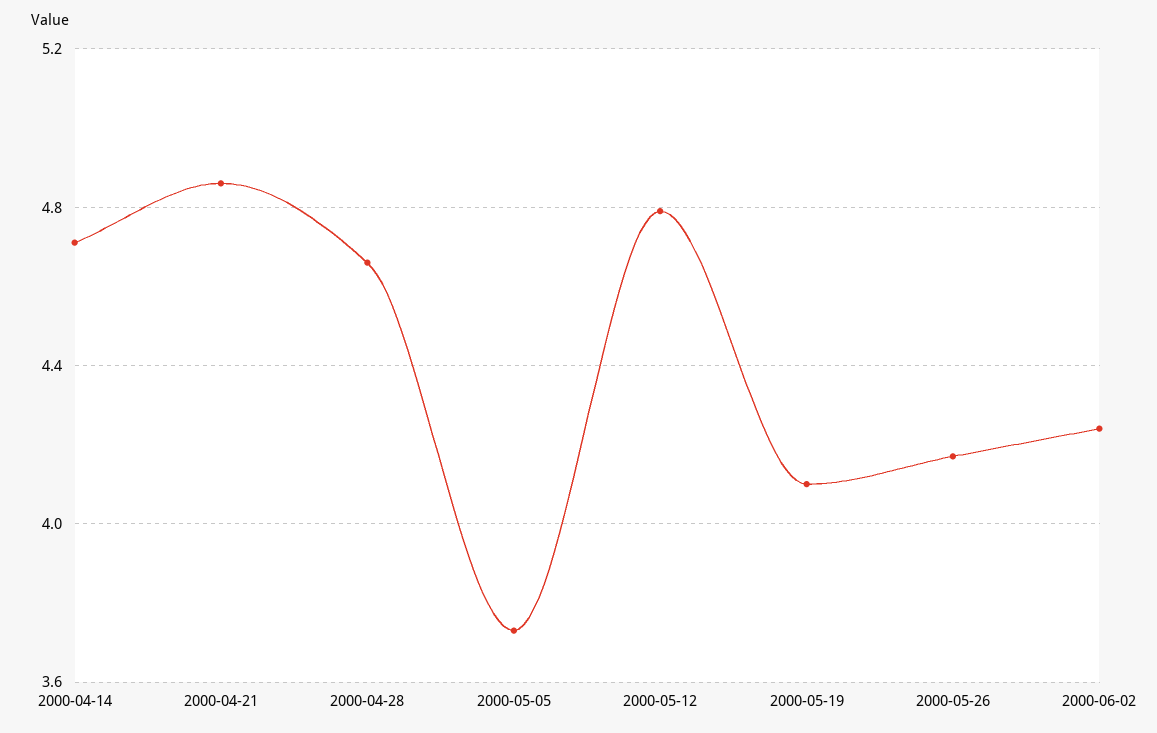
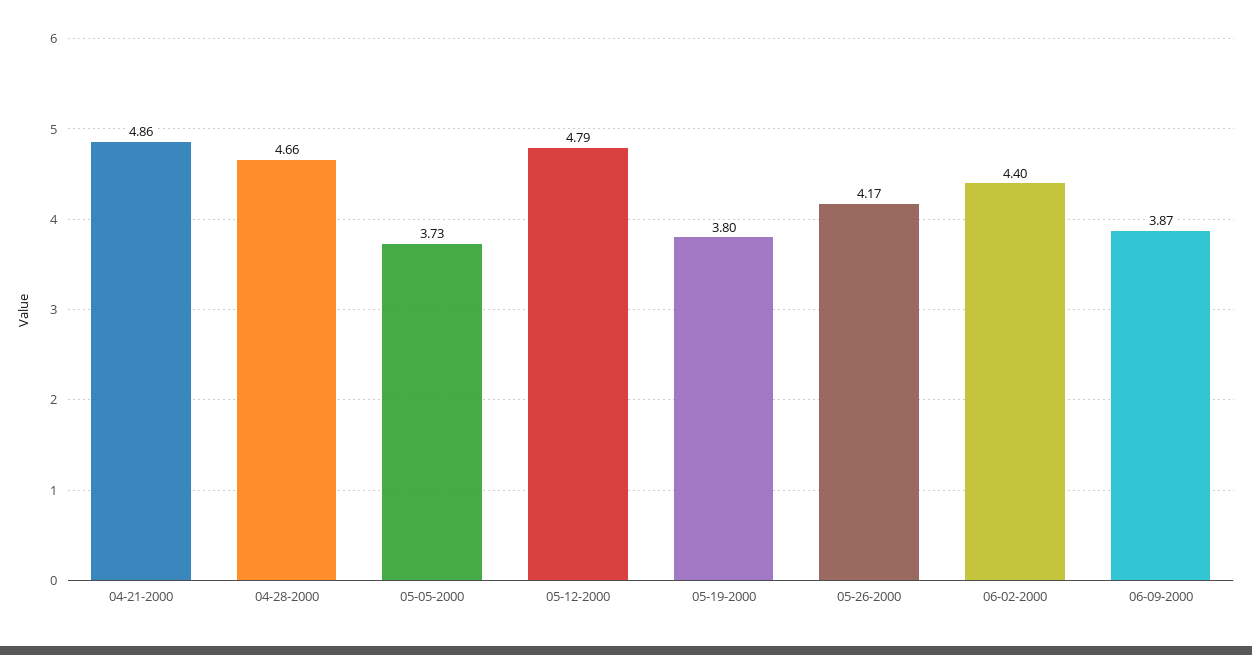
2000-04-14: 4.7 -> none
2000-05-19: 4.1 -> 3.8
2000-06-02: 4.25 -> 4.4
06-09-2000: none -> 3.87

